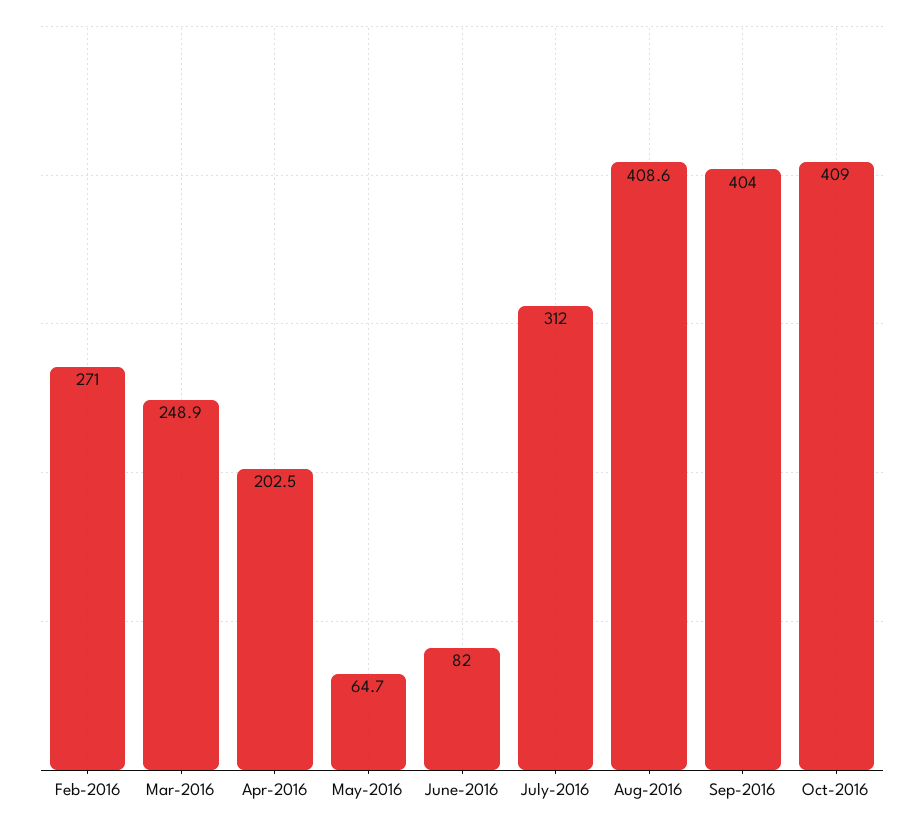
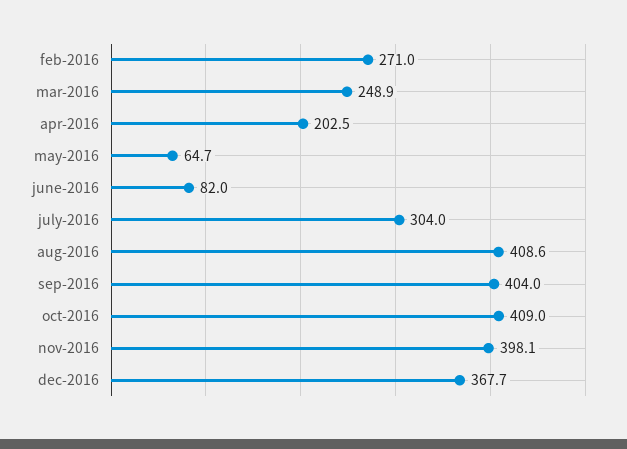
July-2016: 312 -> 304
nov-2016: none -> 398.1
dec-2016: none -> 367.7

